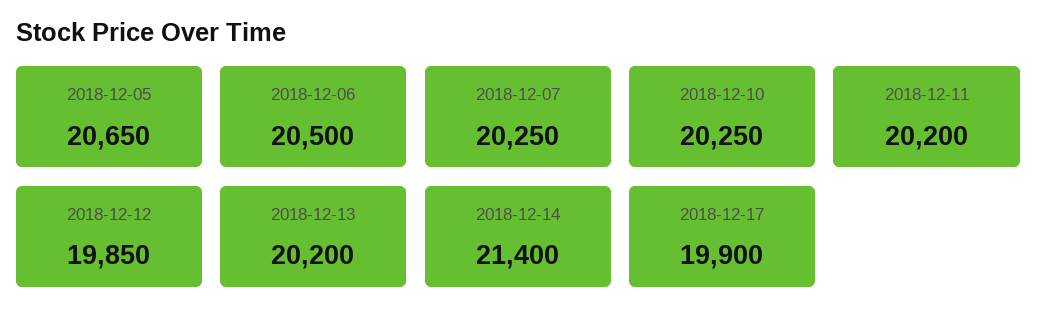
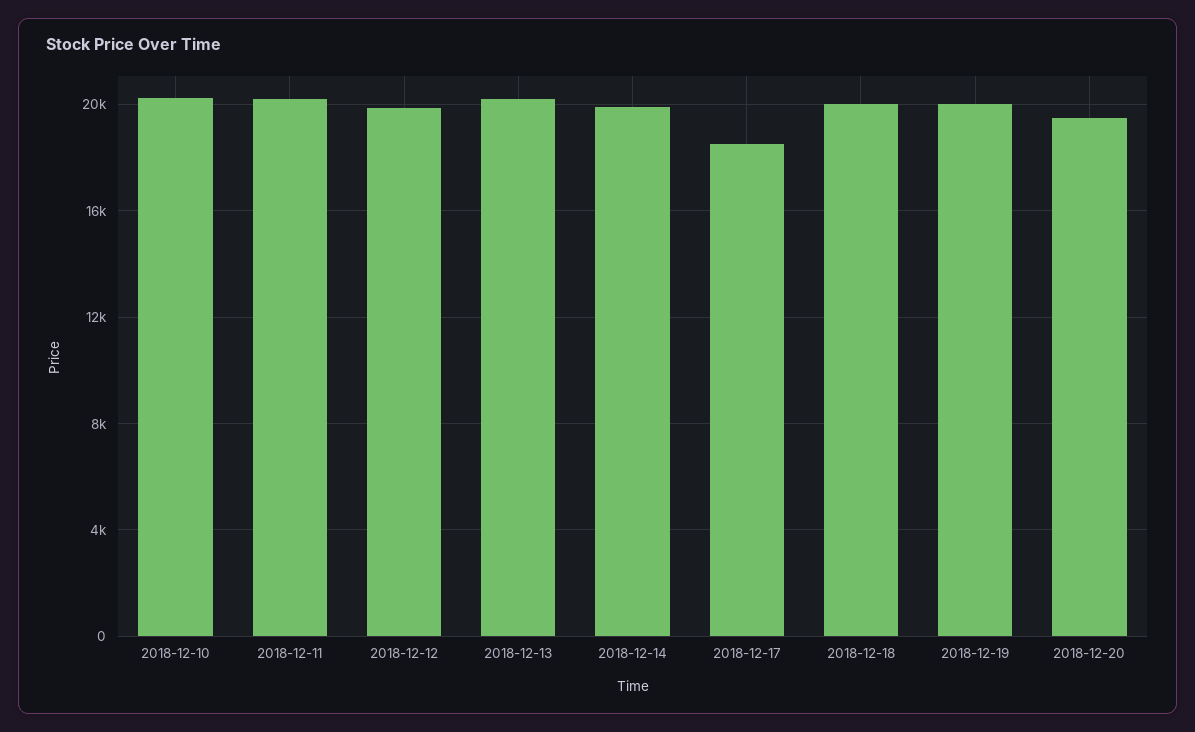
2018-12-05: 20650 -> none
2018-12-06: 20500 -> none
2018-12-07: 20250 -> none
2018-12-14: 21400 -> 20000
2018-12-17: 19900 -> 18500
2018-12-18: none -> 20000
2018-12-19: none -> 20000
2018-12-20: none -> 19500

